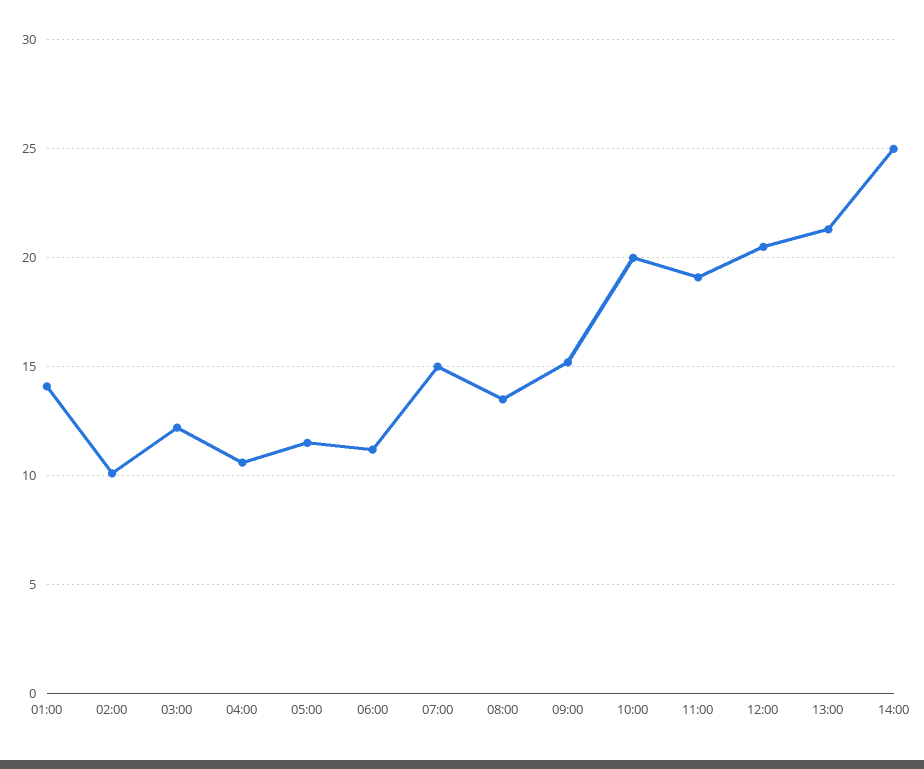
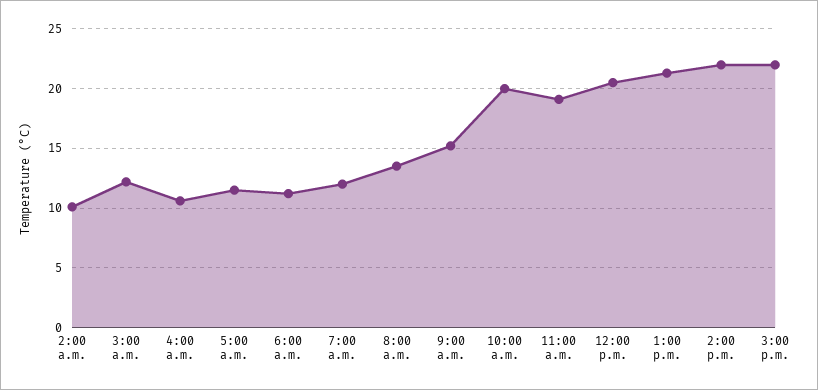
01:00: 14 -> none
07:00: 15 -> 12
14:00: 25 -> 22
3:00 p.m.: none -> 22

